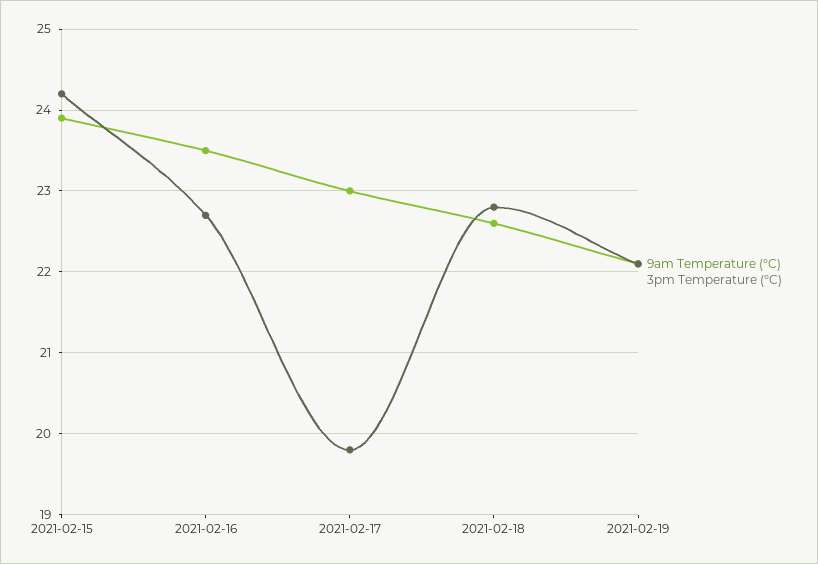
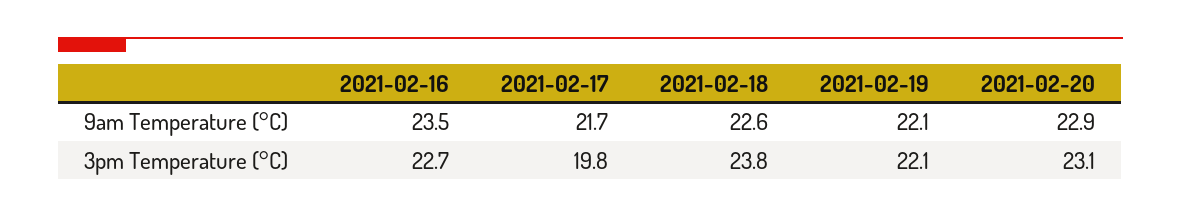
9am Temperature (°C), 2021-02-15: 23.9 -> none
3pm Temperature (°C), 2021-02-15: 24.2 -> none
9am Temperature (°C), 2021-02-17: 23 -> 21.7
3pm Temperature (°C), 2021-02-18: 22.8 -> 23.8
9am Temperature (°C), 2021-02-20: none -> 22.9
3pm Temperature (°C), 2021-02-20: none -> 23.1

